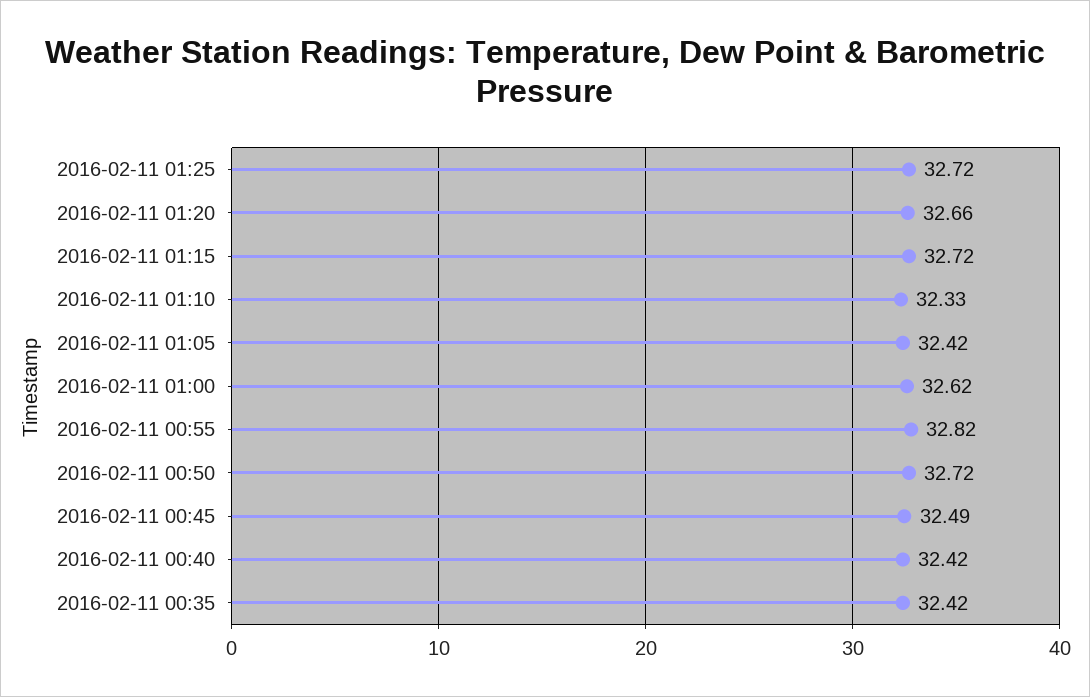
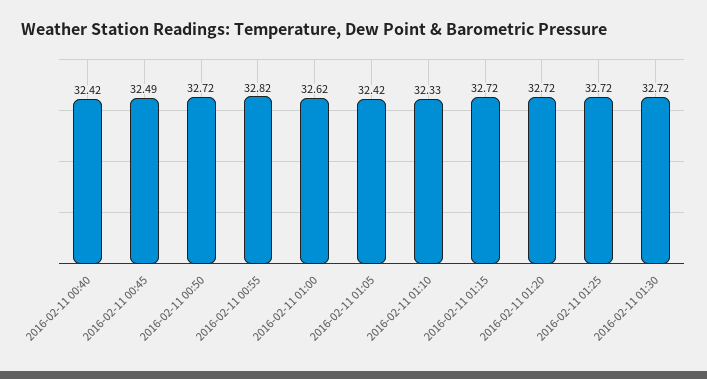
2016-02-11 01:20: 32.66 -> 32.72
2016-02-11 00:35: 32.42 -> none
2016-02-11 01:30: none -> 32.72

